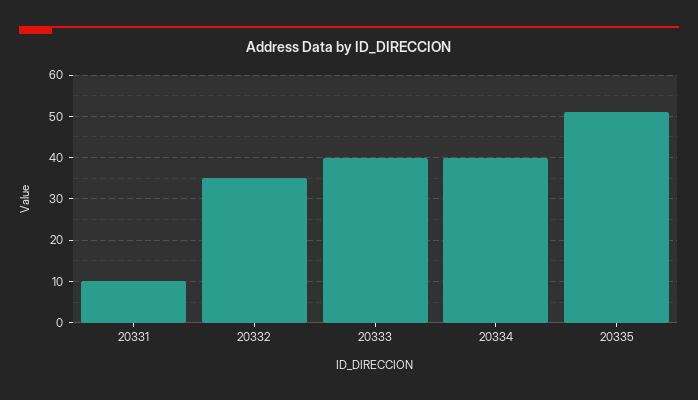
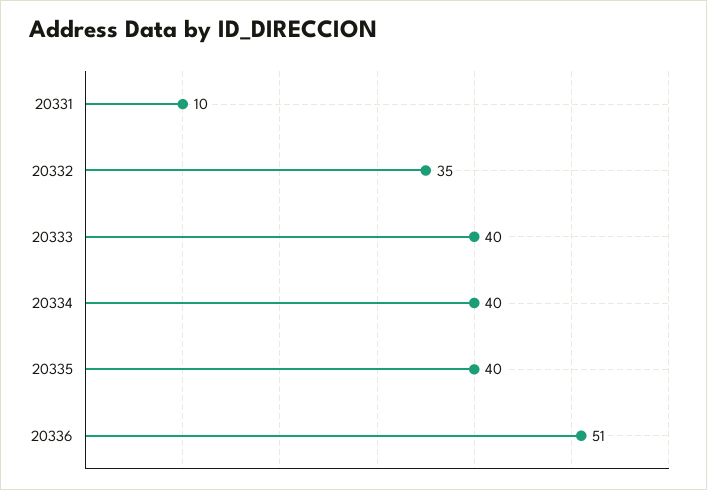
20335: 50 -> 40
20336: none -> 51

